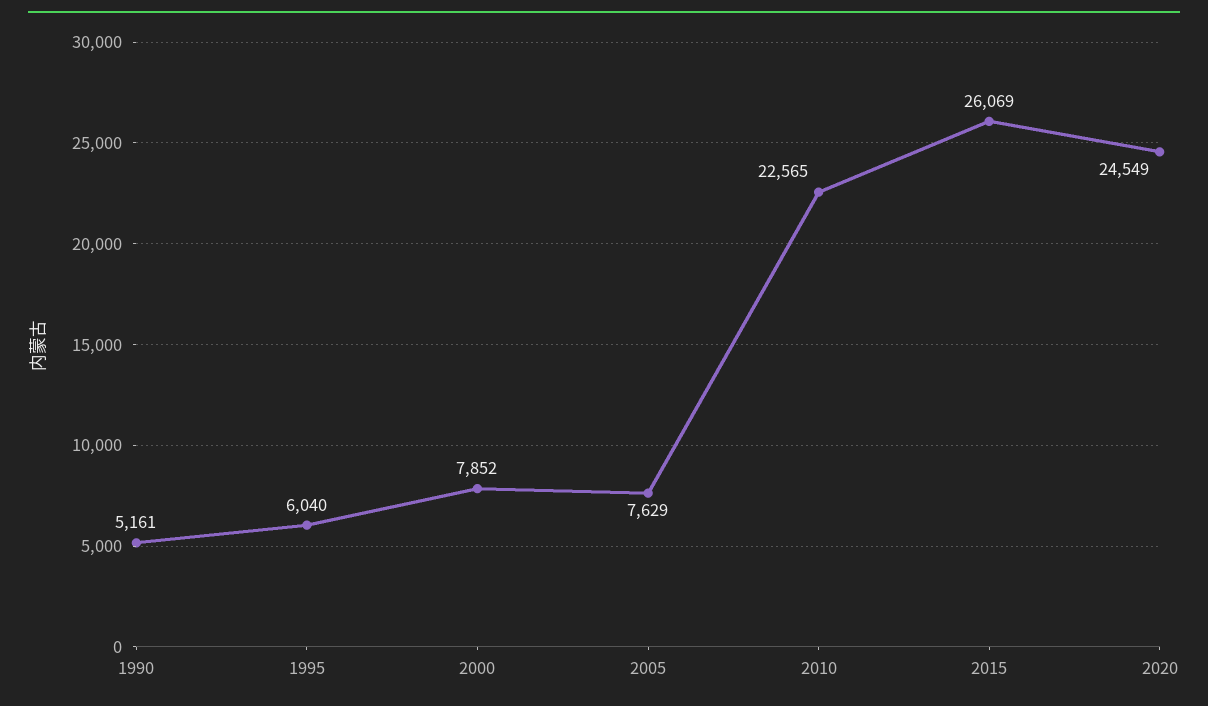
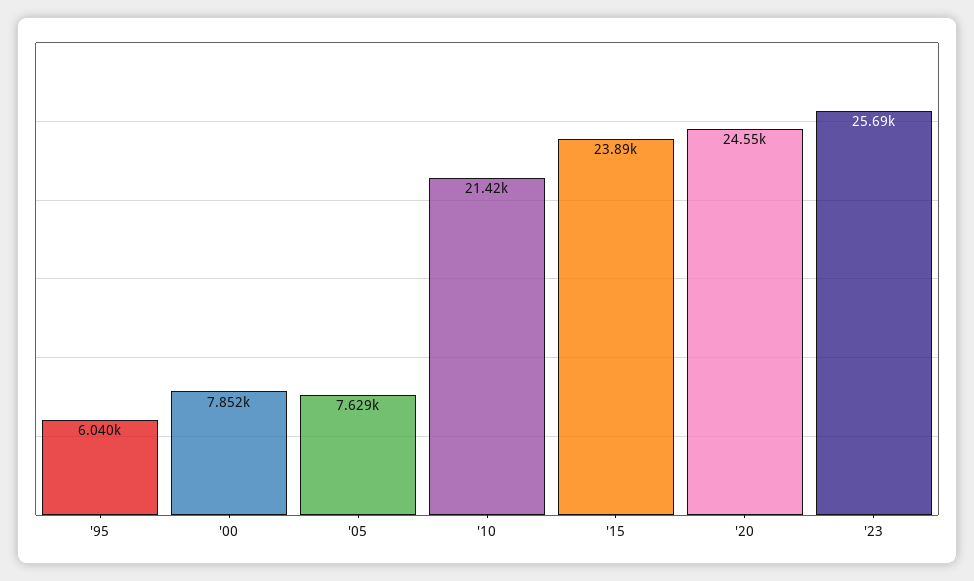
1990: 5161 -> none
2010: 22565 -> 21420
2015: 26069 -> 23890
'23: none -> 25690

